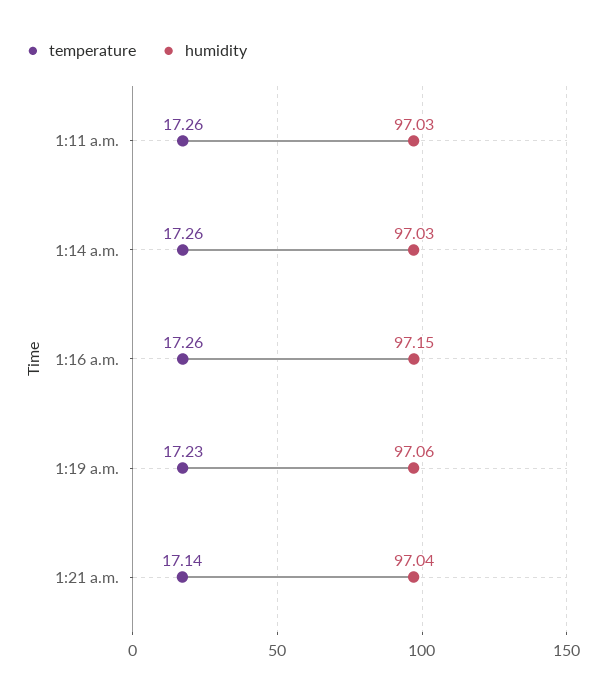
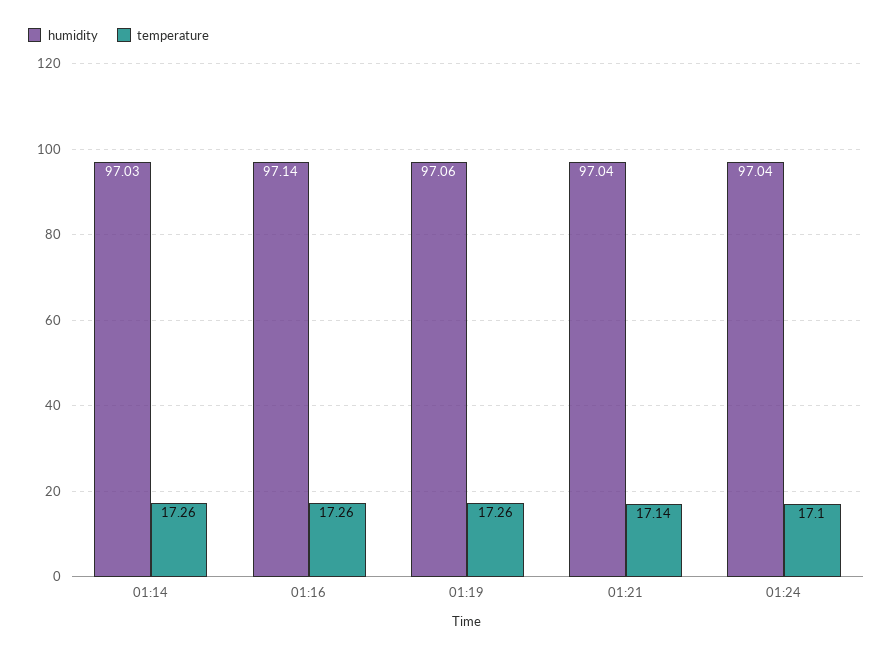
temperature, 1:11 a.m.: 17.26 -> none
humidity, 1:11 a.m.: 97.03 -> none
humidity, 1:16 a.m.: 97.15 -> 97.14
temperature, 1:19 a.m.: 17.23 -> 17.26
humidity, 01:24: none -> 97.04
temperature, 01:24: none -> 17.1

